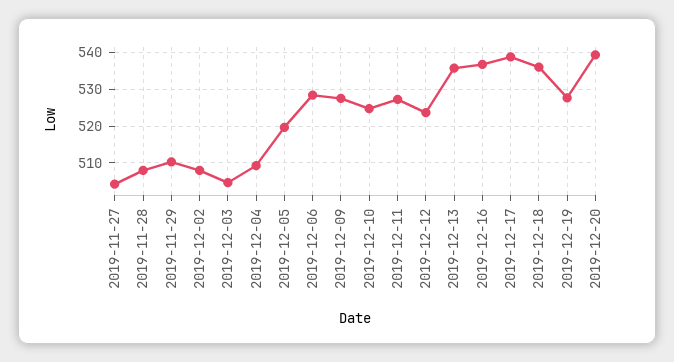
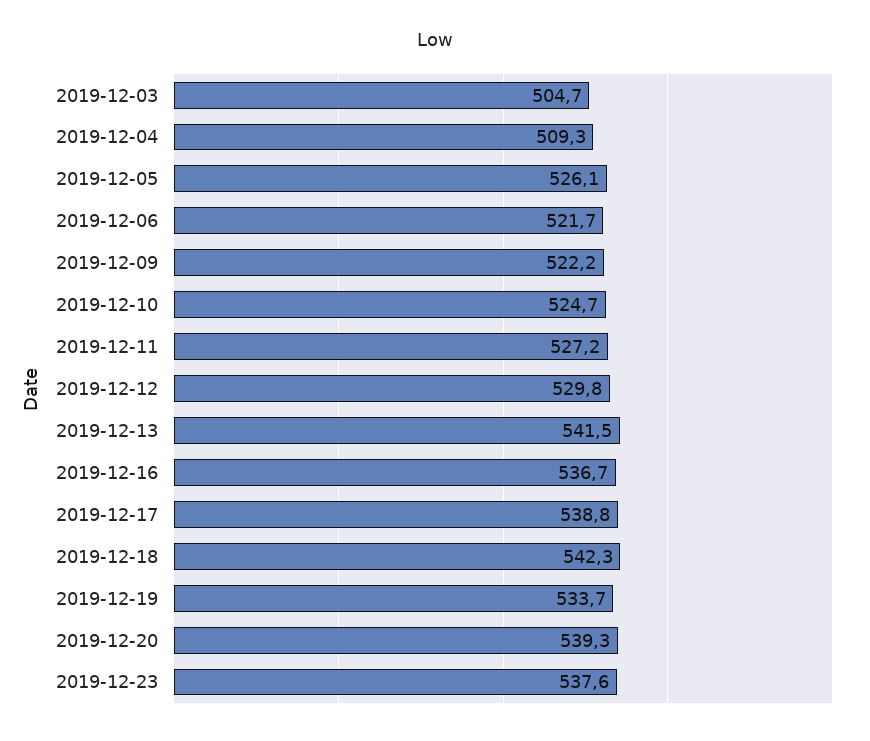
2019-11-27: 504 -> none
2019-11-28: 508 -> none
2019-11-29: 510 -> none
2019-12-02: 508 -> none
2019-12-05: 520 -> 526.1
2019-12-06: 528 -> 521.7
2019-12-09: 528 -> 522.2
2019-12-12: 524 -> 529.8
2019-12-13: 536 -> 541.5
2019-12-18: 536 -> 542.3
2019-12-19: 528 -> 533.7
2019-12-23: none -> 537.6

